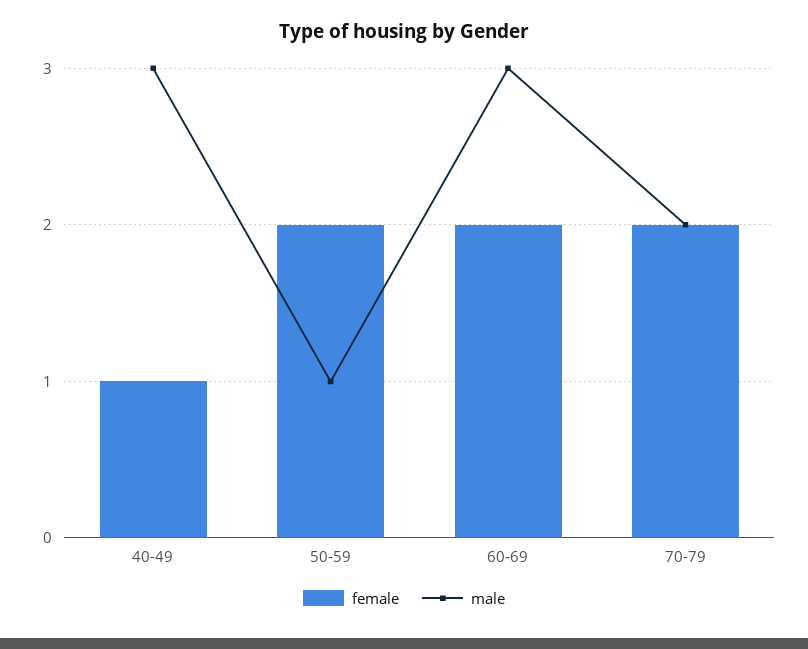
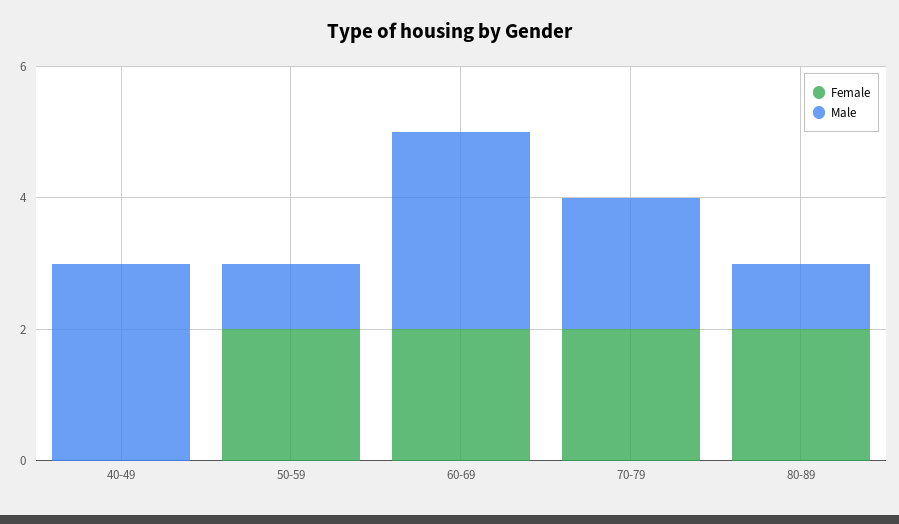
female, 40-49: 1 -> 0
female, 80-89: none -> 2
male, 80-89: none -> 1

